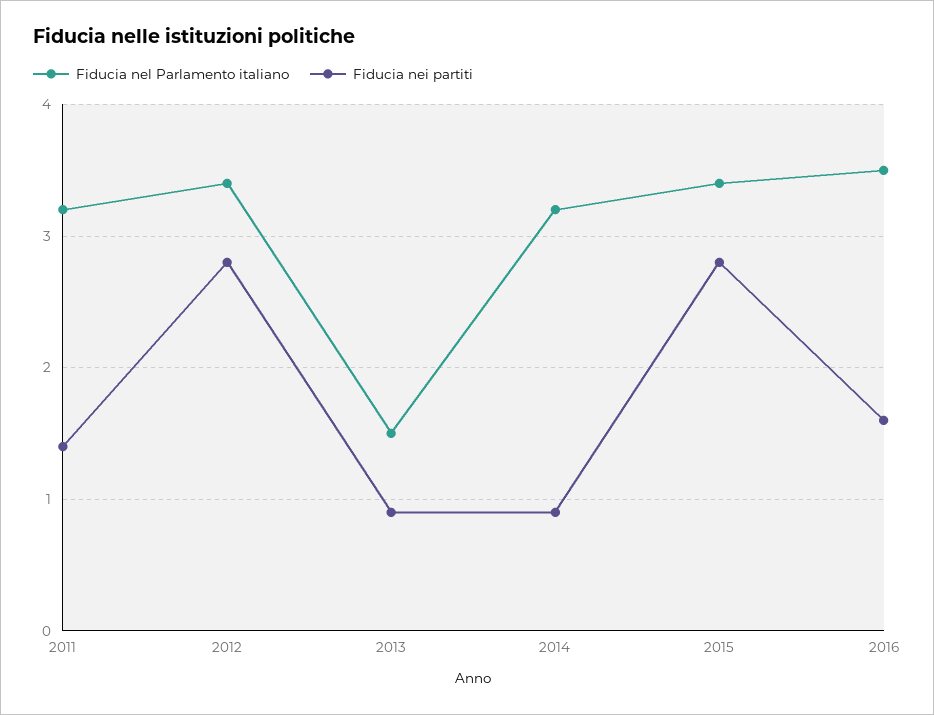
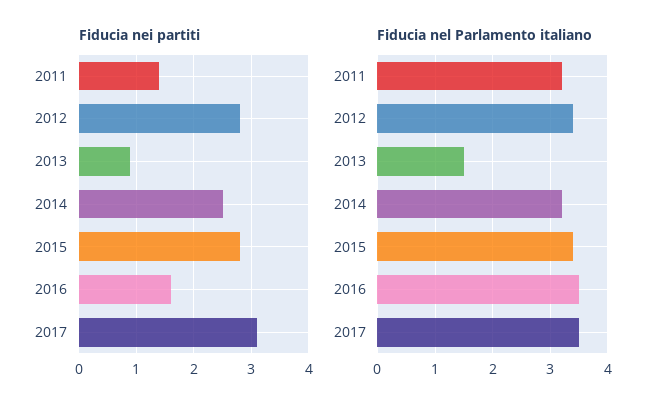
Fiducia nei partiti, 2014: 0.9 -> 2.5
Fiducia nei partiti, 2017: none -> 3
Fiducia nel Parlamento italiano, 2017: none -> 3.5

